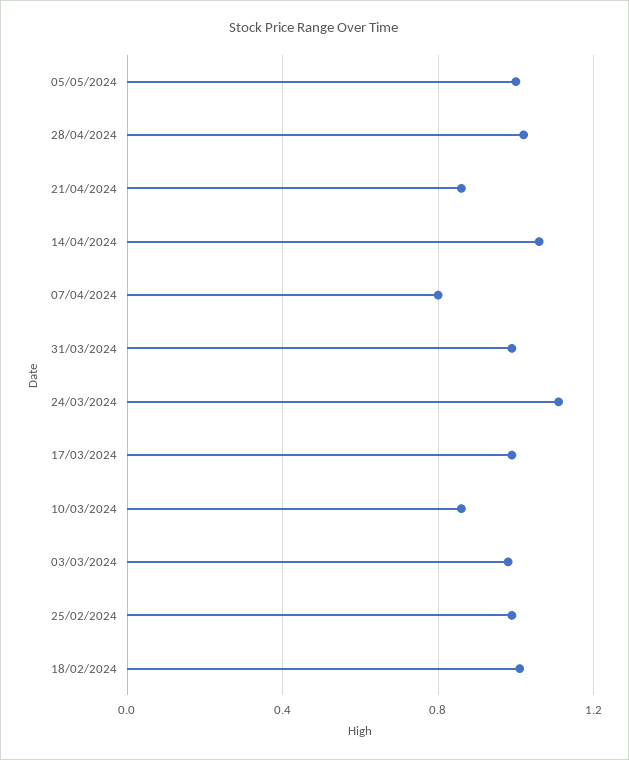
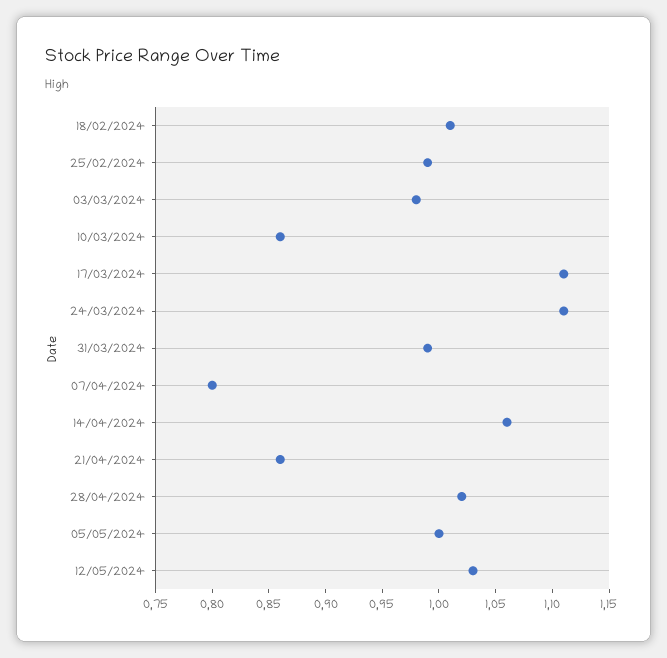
17/03/2024: 1 -> 1.11
12/05/2024: none -> 1.03

